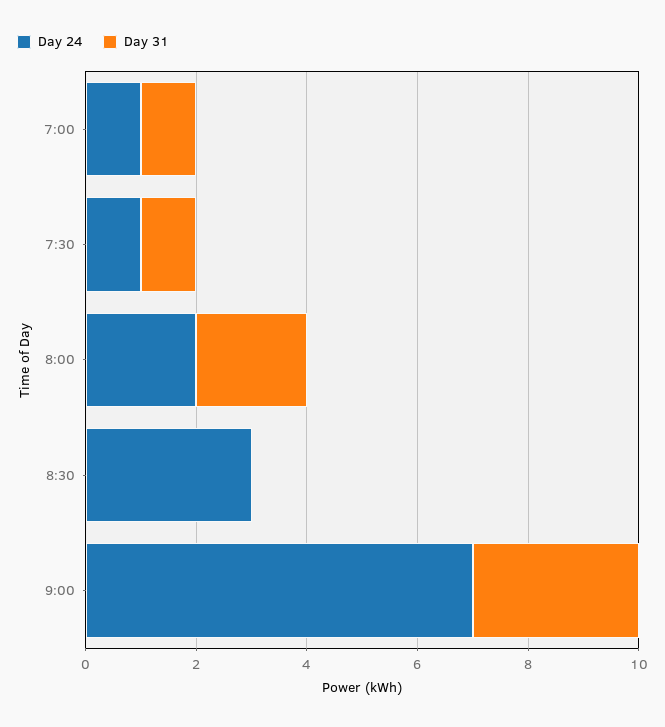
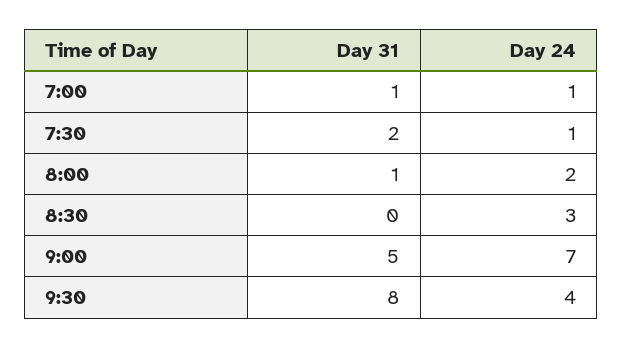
Day 31, 7:30: 1 -> 2
Day 31, 8:00: 2 -> 1
Day 31, 9:00: 3 -> 5
Day 31, 9:30: none -> 8
Day 24, 9:30: none -> 4

